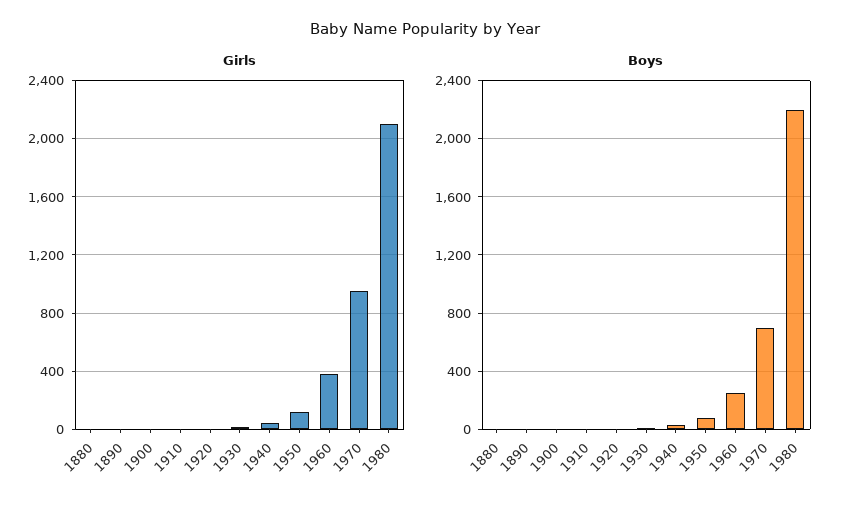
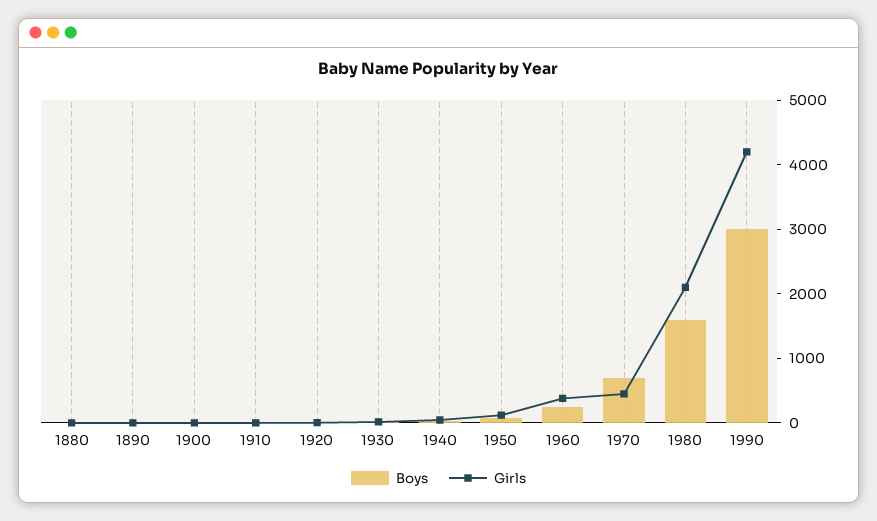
Girls, 1970: 950 -> 400
Boys, 1980: 2200 -> 1600
Boys, 1990: none -> 3000
Girls, 1990: none -> 4200

